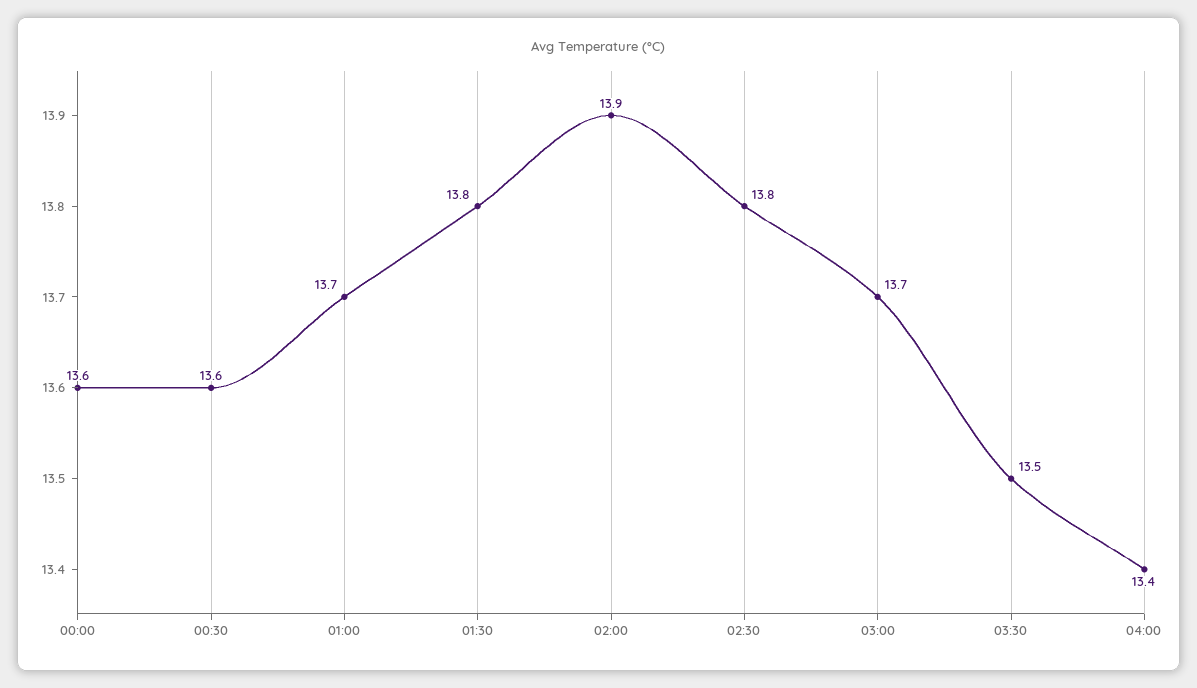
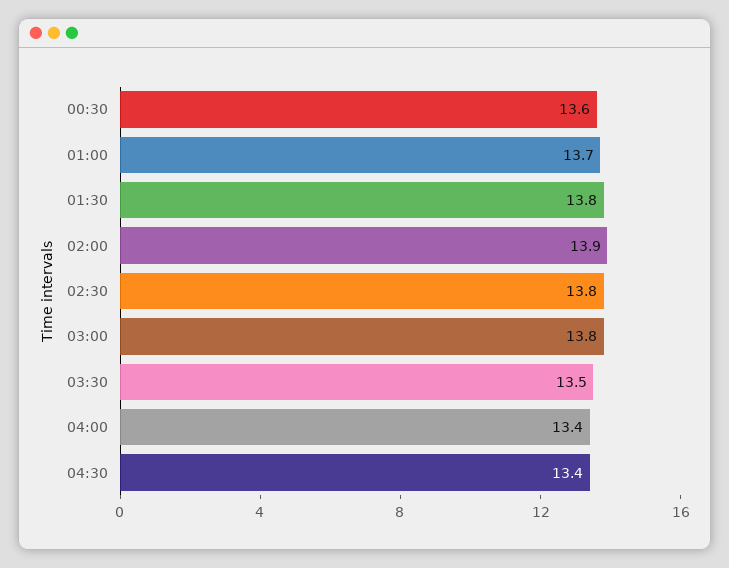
00:00: 13.6 -> none
03:00: 13.7 -> 13.8
04:30: none -> 13.4

